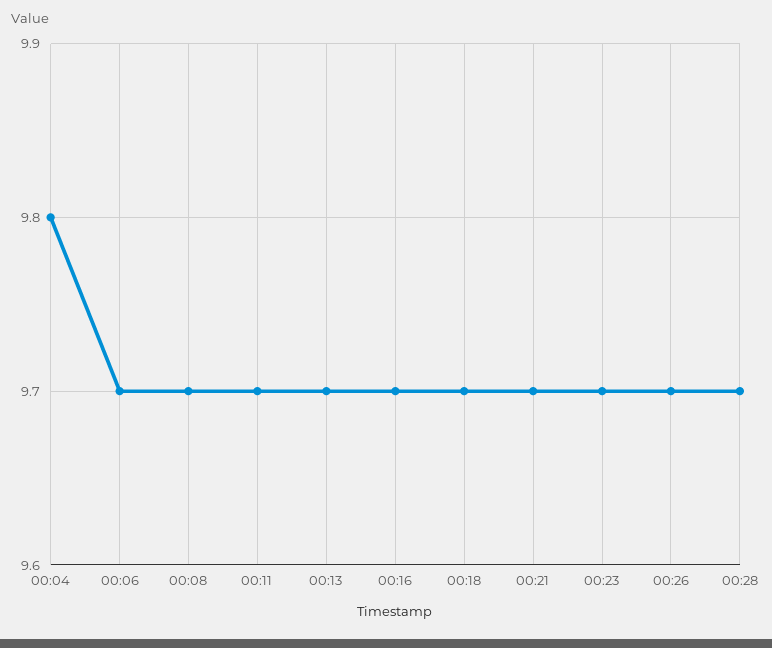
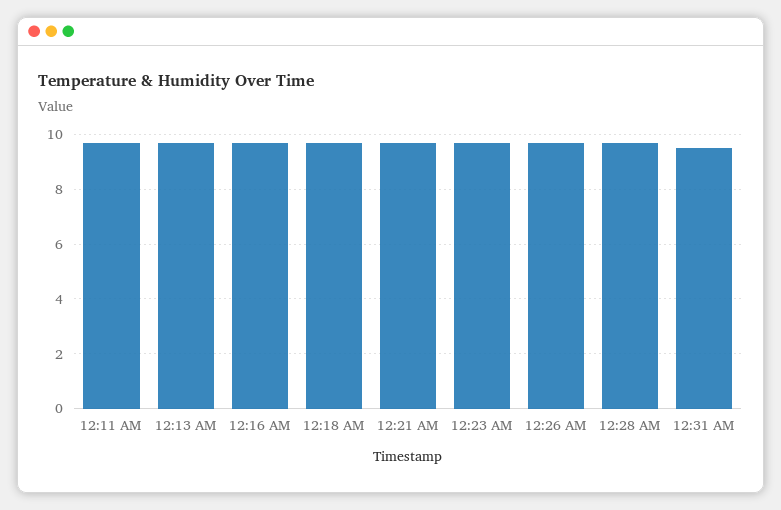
00:04: 9.8 -> none
00:06: 9.7 -> none
00:08: 9.7 -> none
12:31 AM: none -> 9.5

